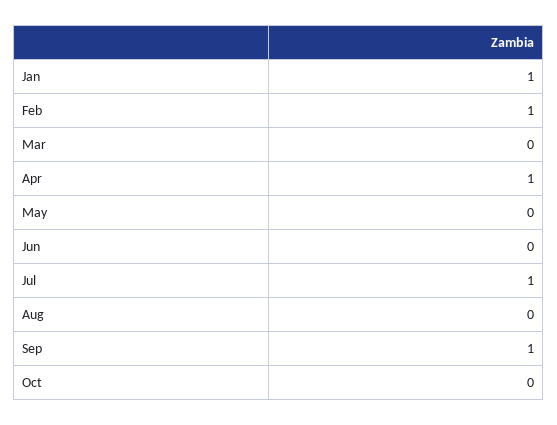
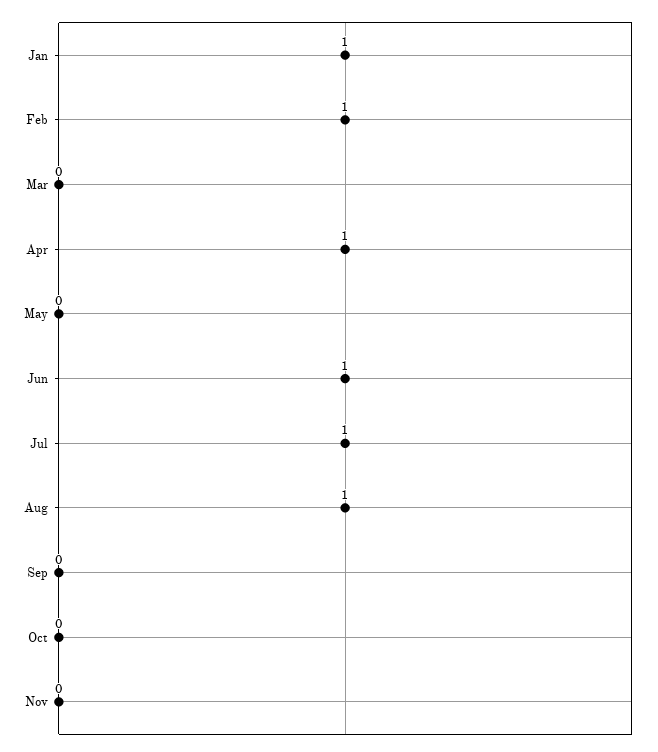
Jun: 0 -> 1
Aug: 0 -> 1
Sep: 1 -> 0
Nov: none -> 0

